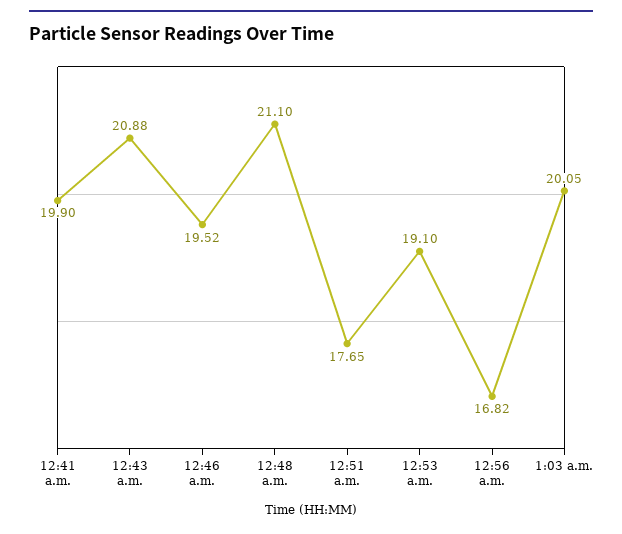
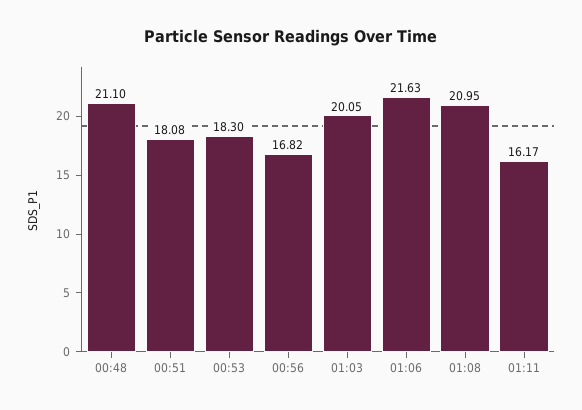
12:41 a.m.: 19.9 -> none
12:43 a.m.: 20.88 -> none
12:46 a.m.: 19.52 -> none
12:51 a.m.: 17.65 -> 18.08
12:53 a.m.: 19.1 -> 18.3
01:06: none -> 21.63
01:08: none -> 20.95
01:11: none -> 16.17

